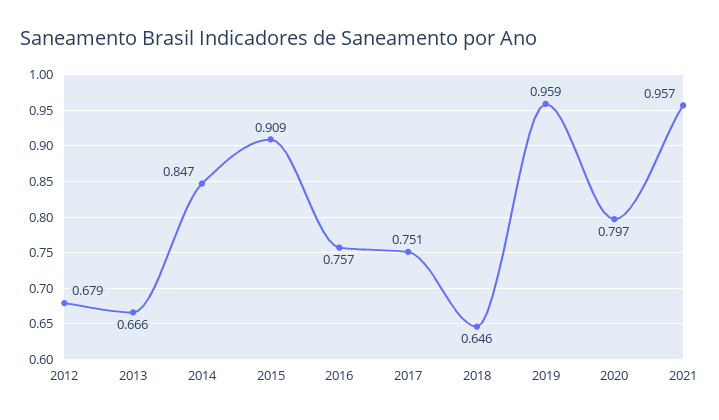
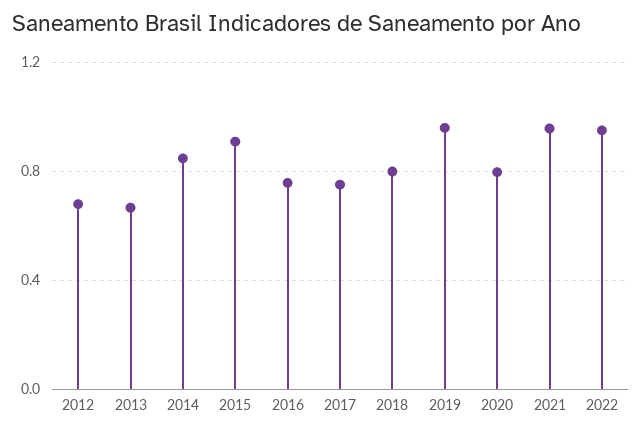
2018: 0.646 -> 0.8
2022: none -> 0.95

